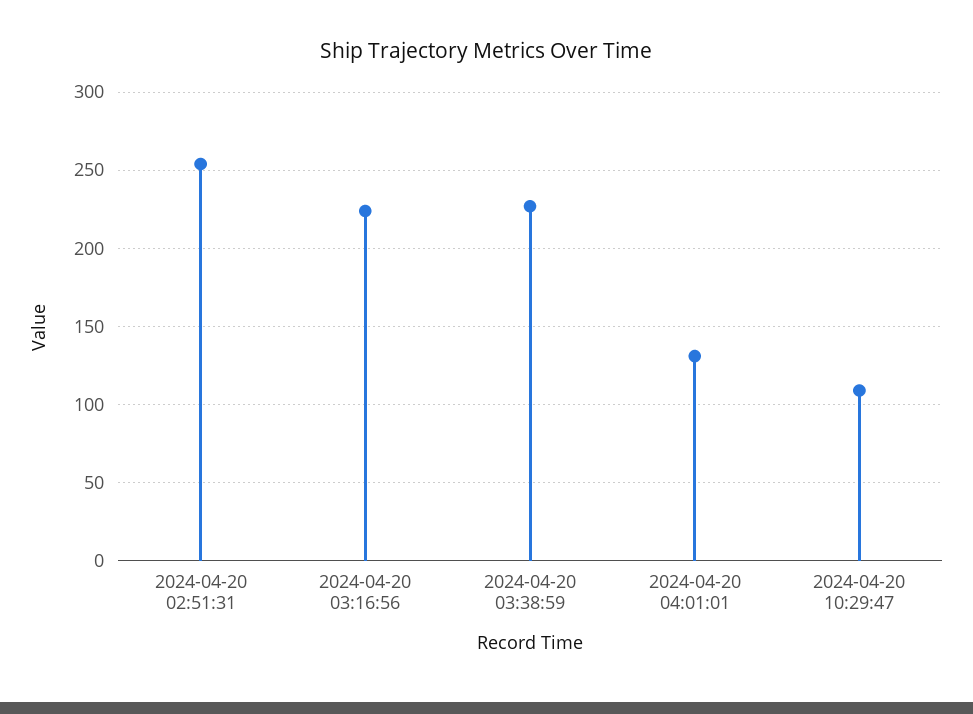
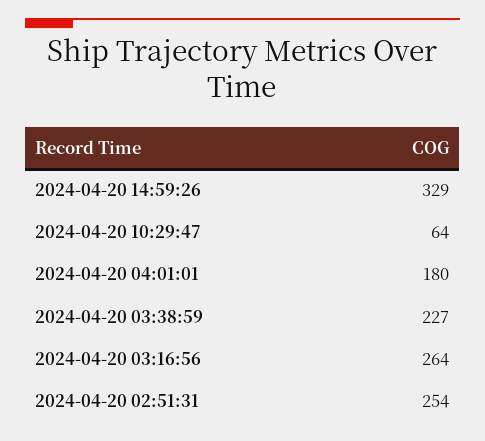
2024-04-20 03:16:56: 225 -> 264
2024-04-20 04:01:01: 130 -> 180
2024-04-20 10:29:47: 110 -> 64
2024-04-20 14:59:26: none -> 329

